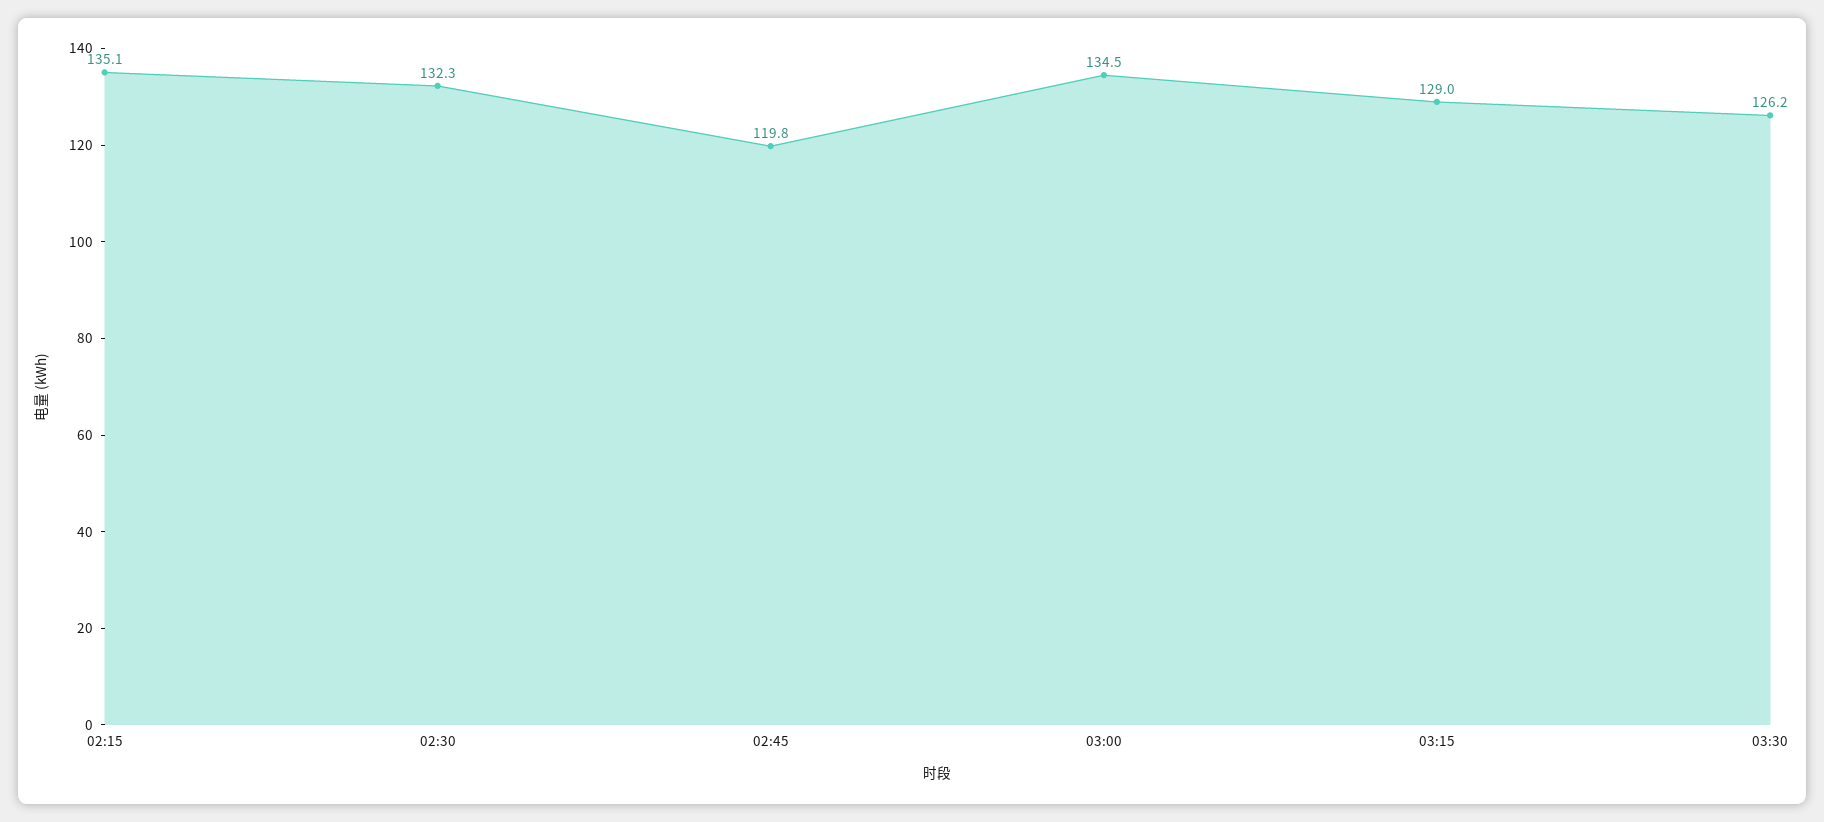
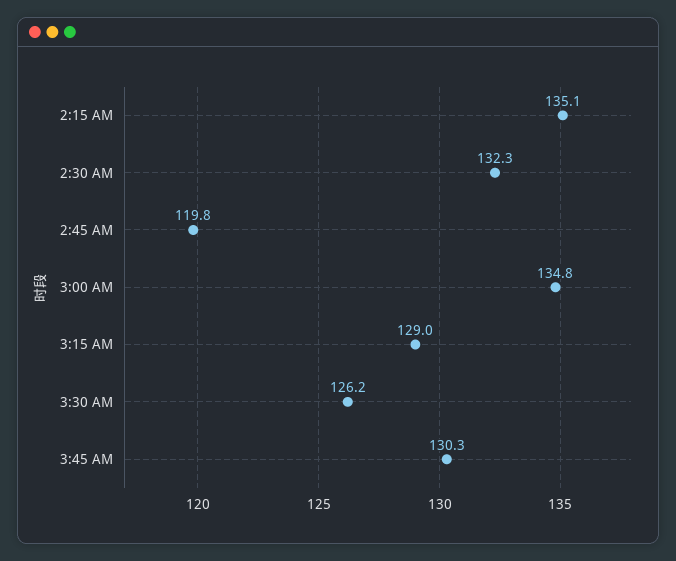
03:00: 134.5 -> 134.8
3:45 AM: none -> 130.3

